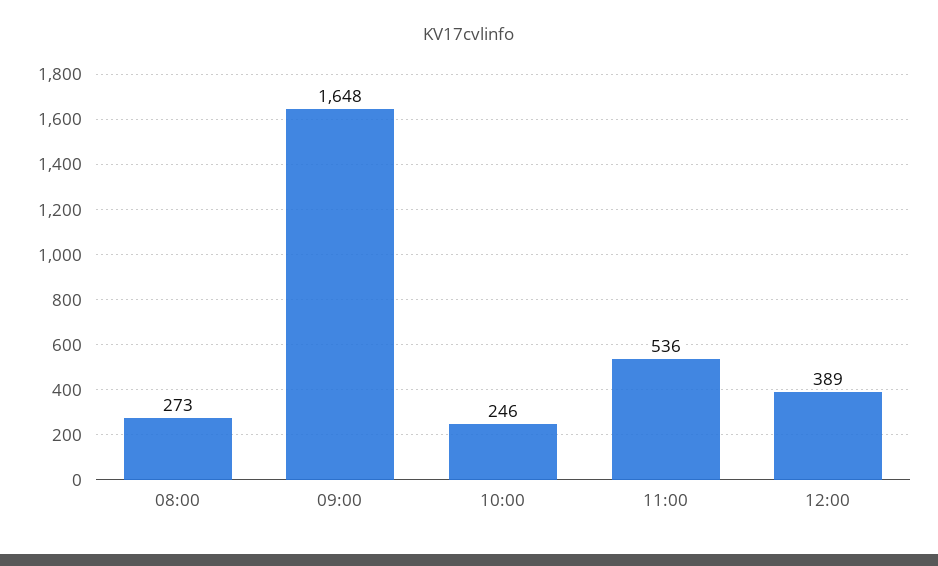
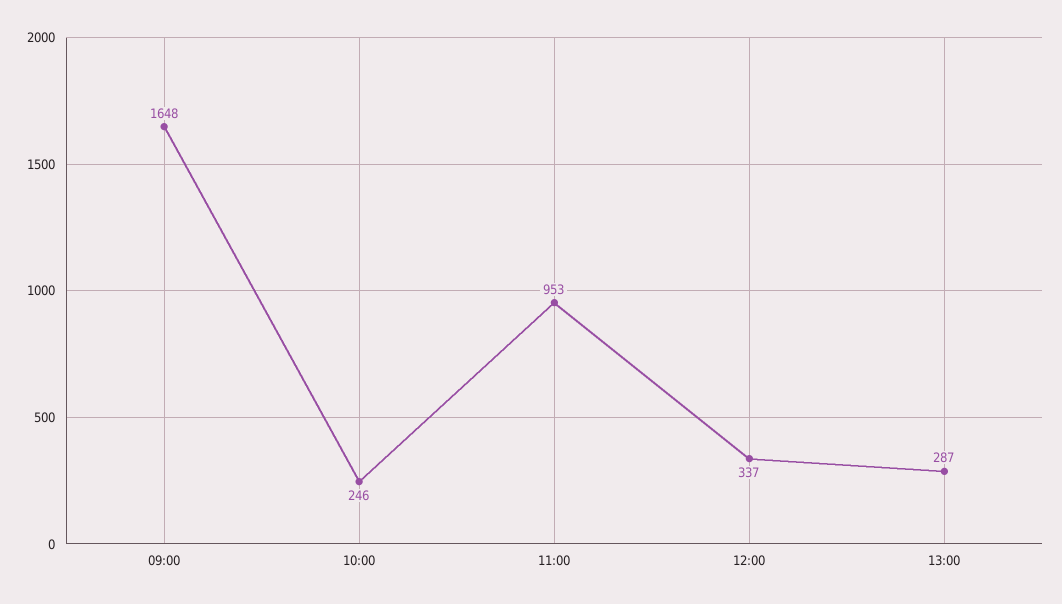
08:00: 273 -> none
11:00: 536 -> 953
12:00: 389 -> 337
13:00: none -> 287

